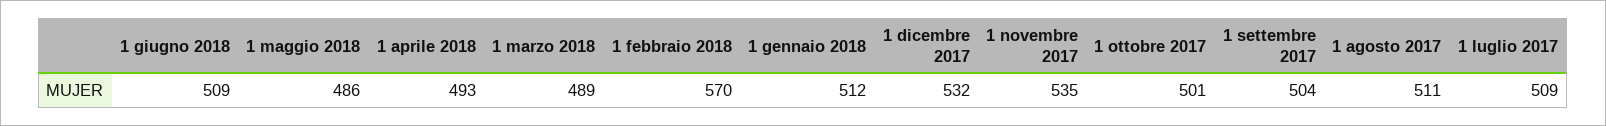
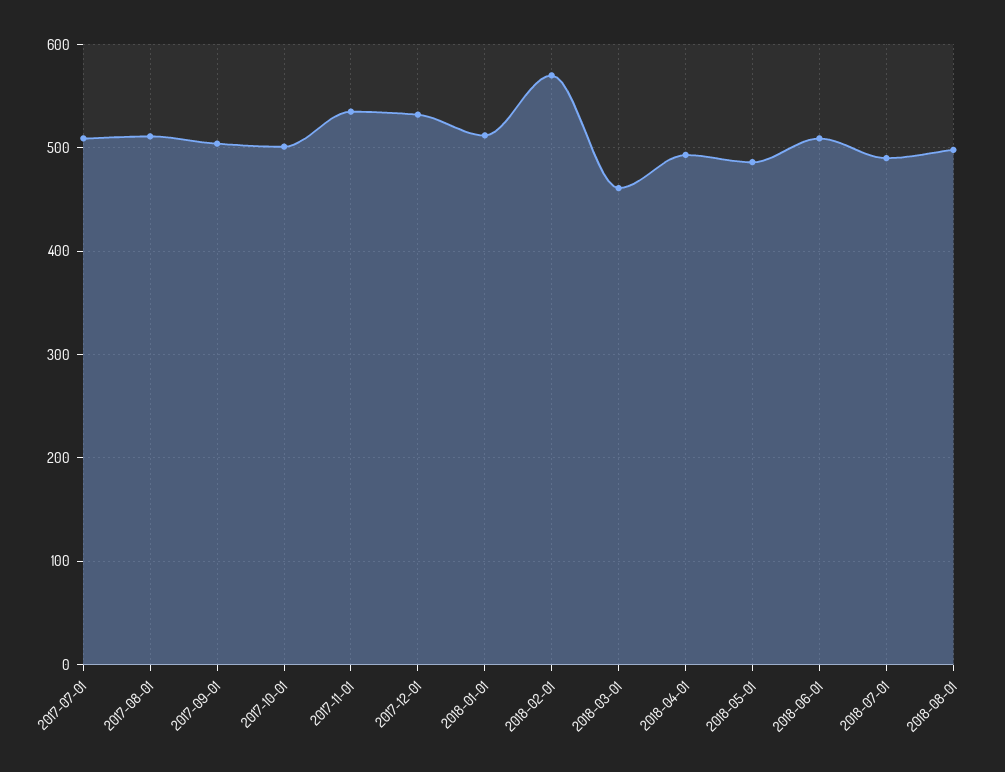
1 marzo 2018: 489 -> 460
2018-07-01: none -> 490
2018-08-01: none -> 500

